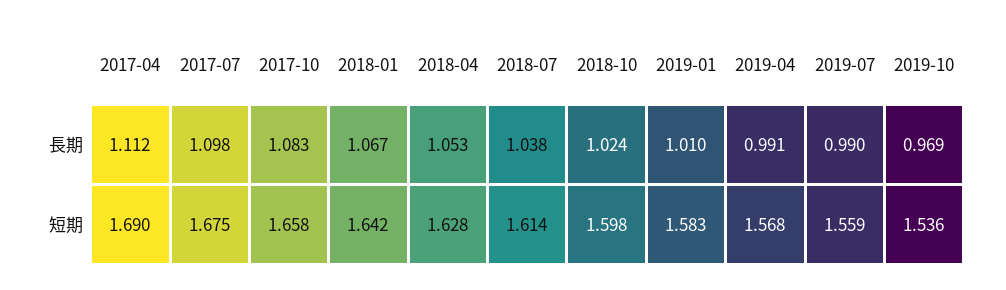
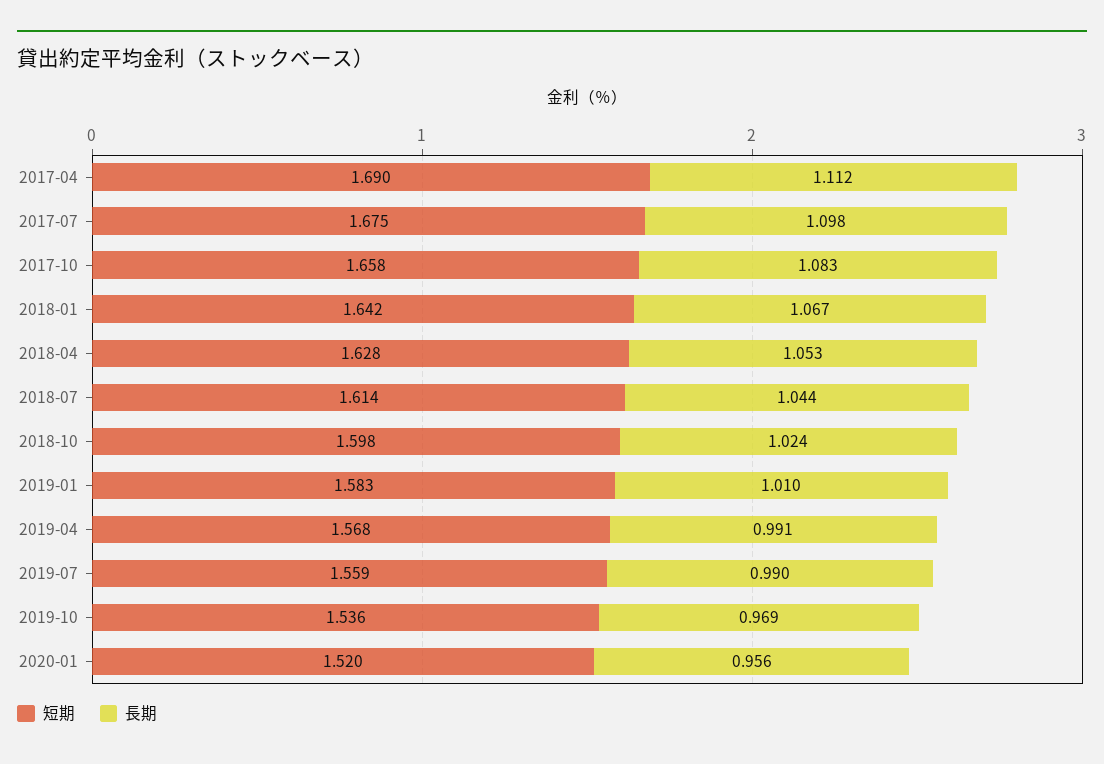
長期, 2018-07: 1.038 -> 1.044
短期, 2020-01: none -> 1.52
長期, 2020-01: none -> 0.956

